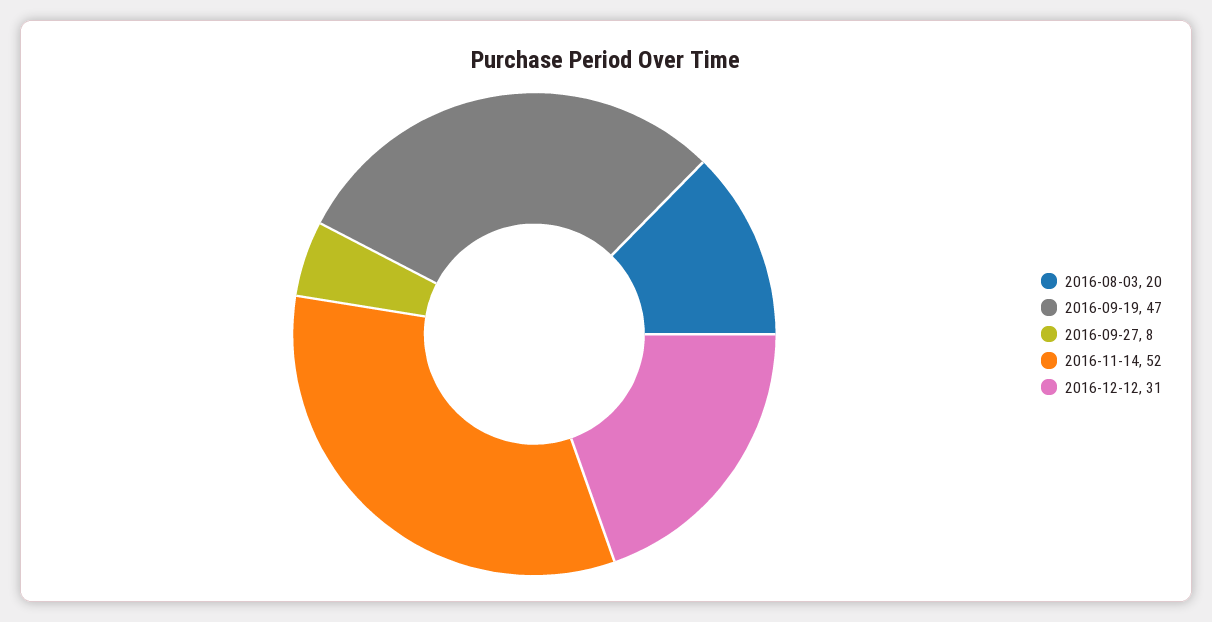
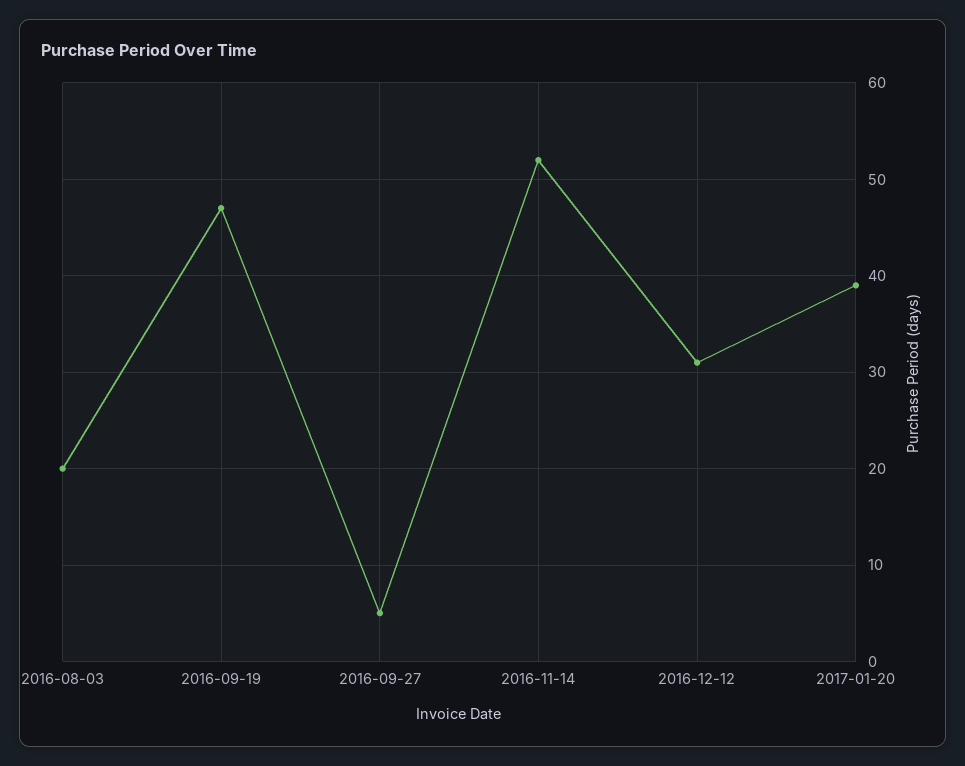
2016-09-27: 8 -> 5
2017-01-20: none -> 39

